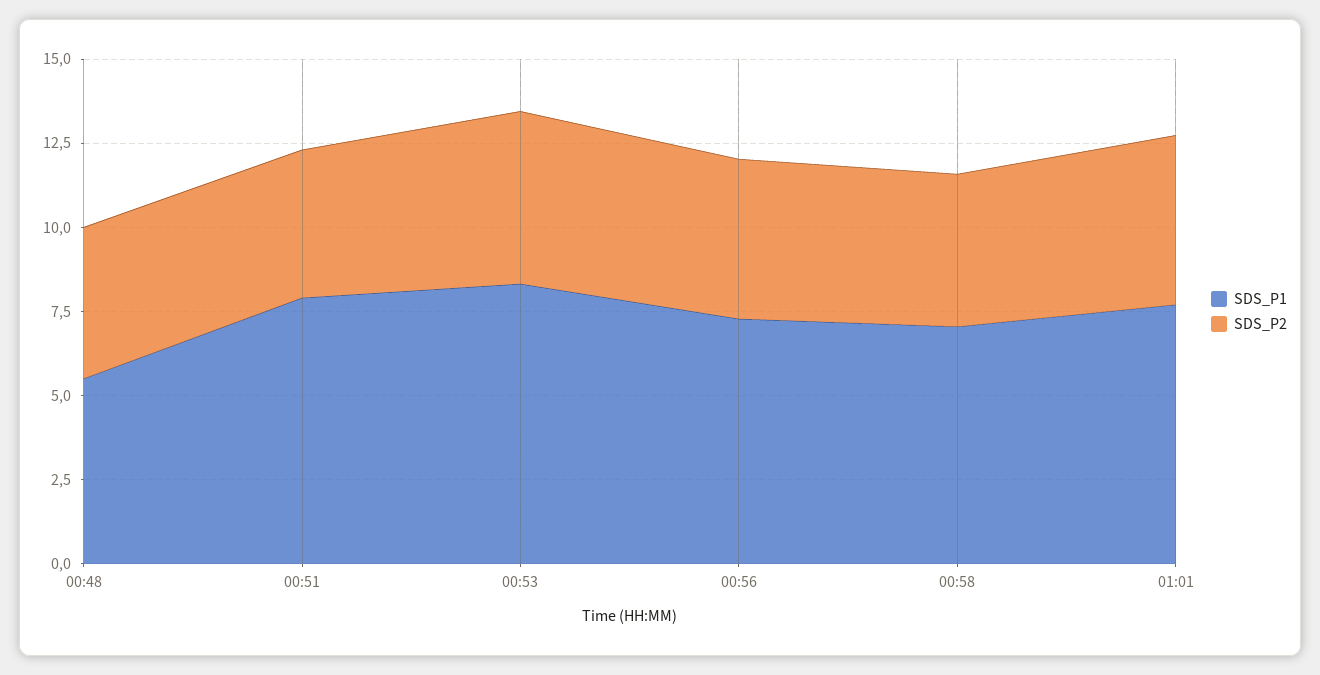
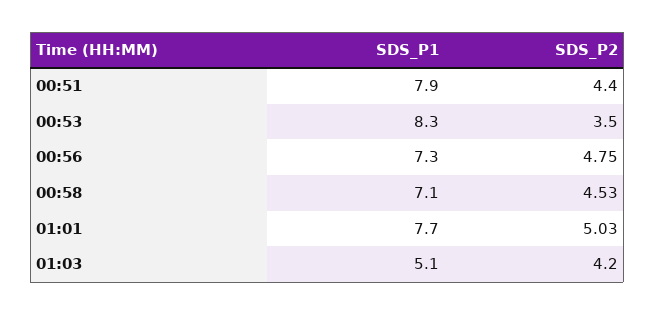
SDS_P1, 00:48: 5.5 -> none
SDS_P2, 00:48: 4.5 -> none
SDS_P2, 00:53: 5 -> 3.5
SDS_P1, 01:03: none -> 5.1
SDS_P2, 01:03: none -> 4.2

